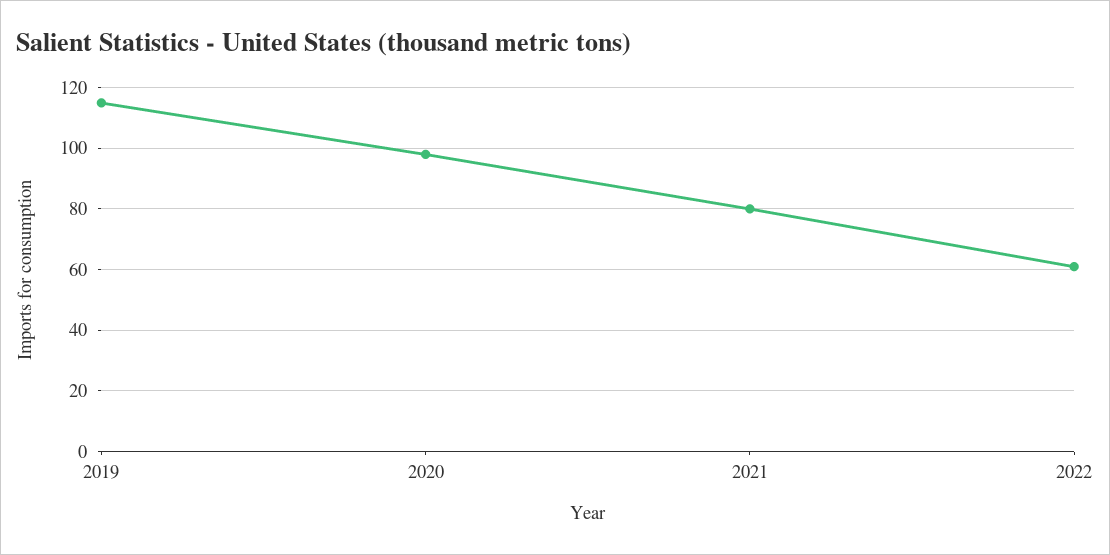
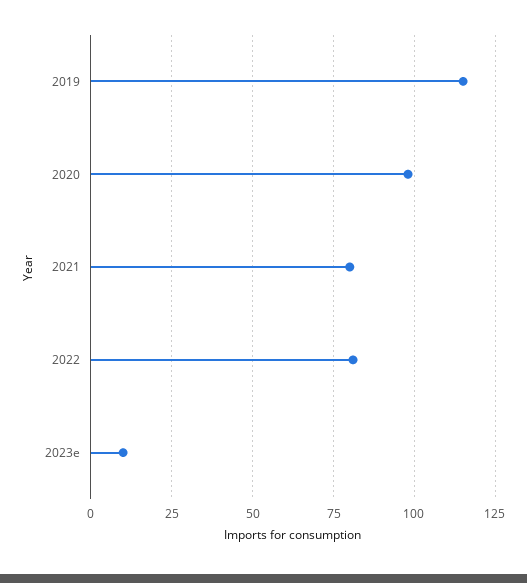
2022: 60 -> 80
2023e: none -> 10

